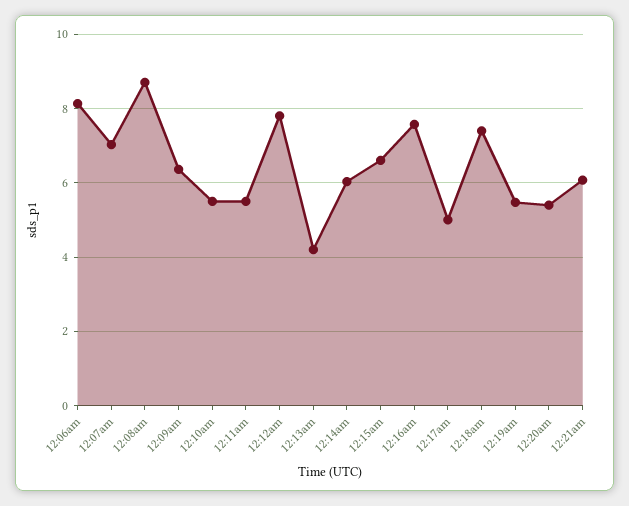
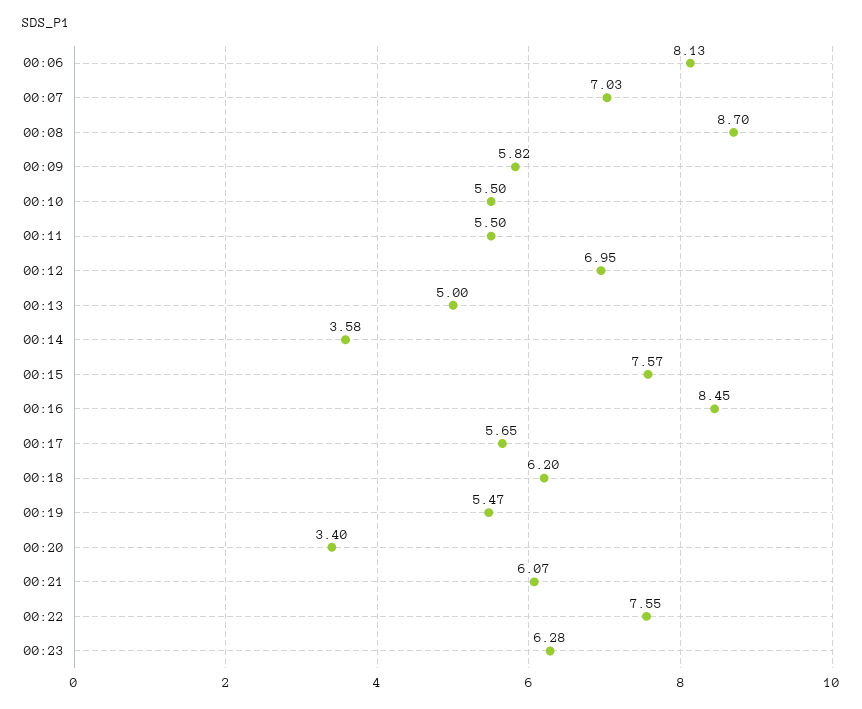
12:09am: 6.4 -> 5.82
12:12am: 7.8 -> 6.95
12:13am: 4.2 -> 5
12:14am: 6 -> 3.58
12:15am: 6.6 -> 7.57
12:16am: 7.6 -> 8.45
12:17am: 5 -> 5.65
12:18am: 7.4 -> 6.2
12:20am: 5.4 -> 3.4
00:22: none -> 7.55
00:23: none -> 6.28

